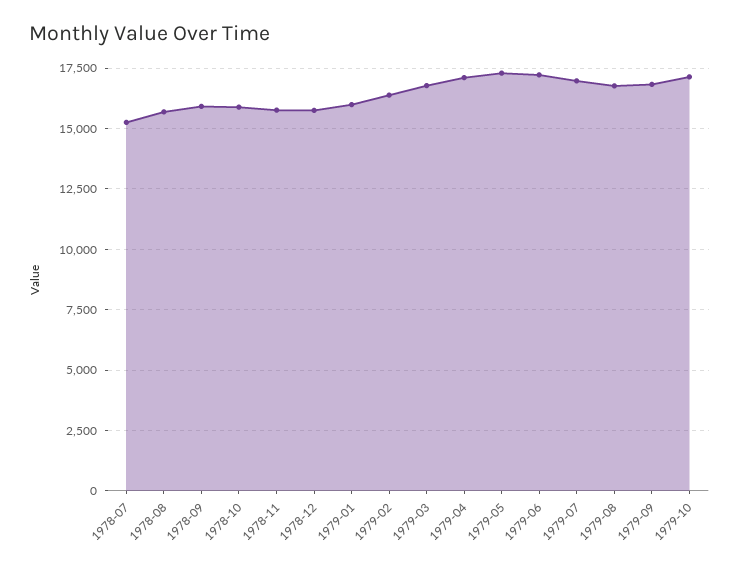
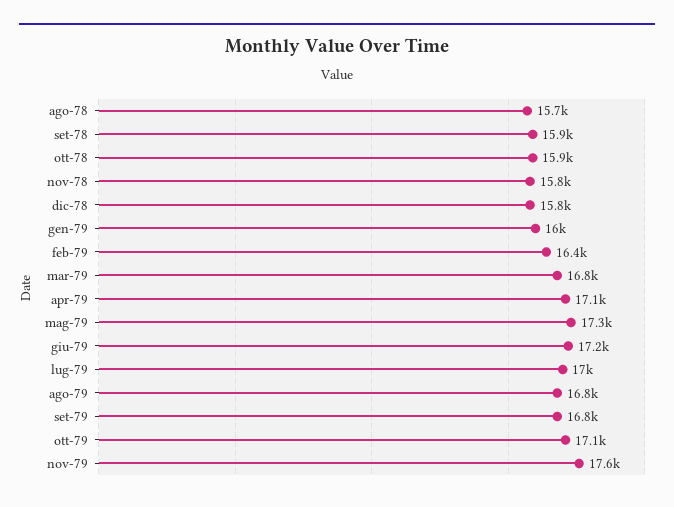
1978-07: 15250 -> none
nov-79: none -> 17600

